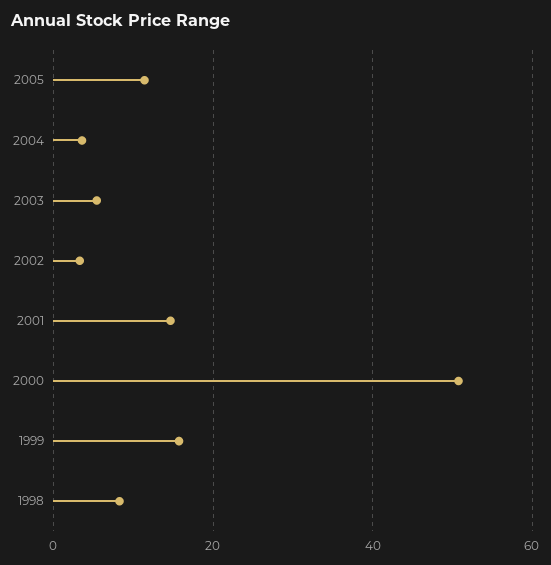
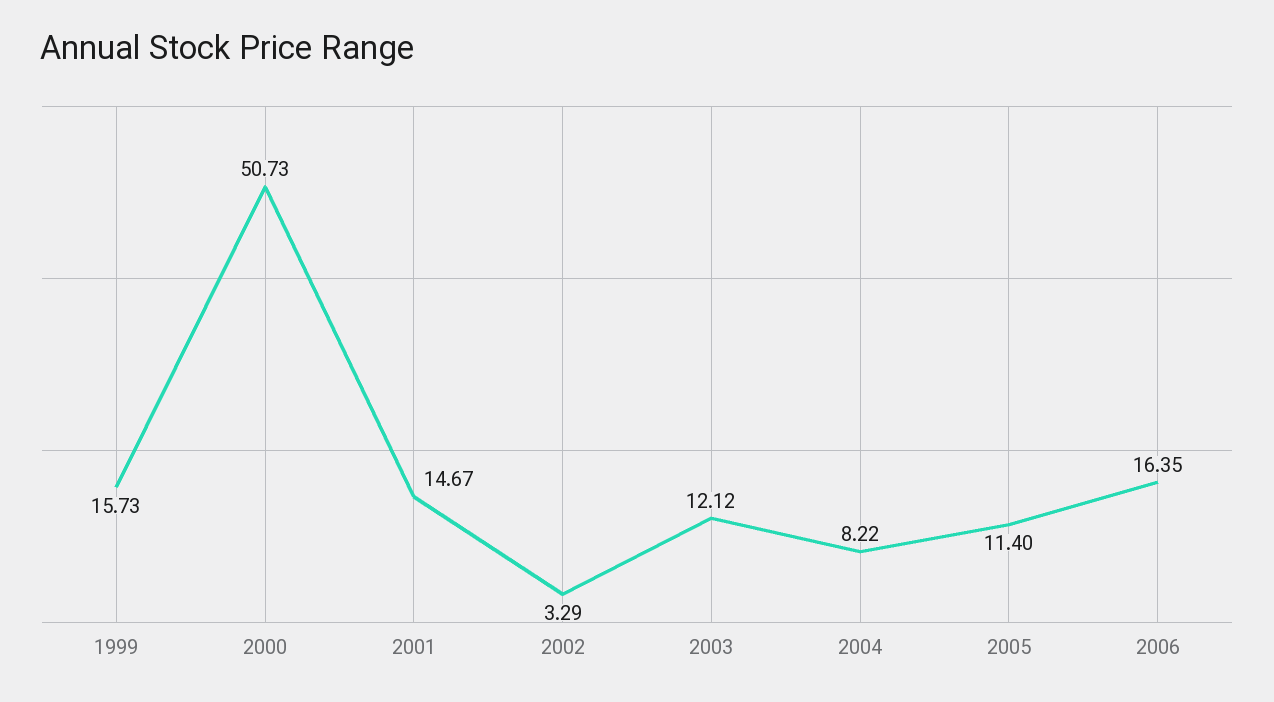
2004: 4 -> 8.22
2003: 6 -> 12.12
1998: 8 -> none
2006: none -> 16.35

